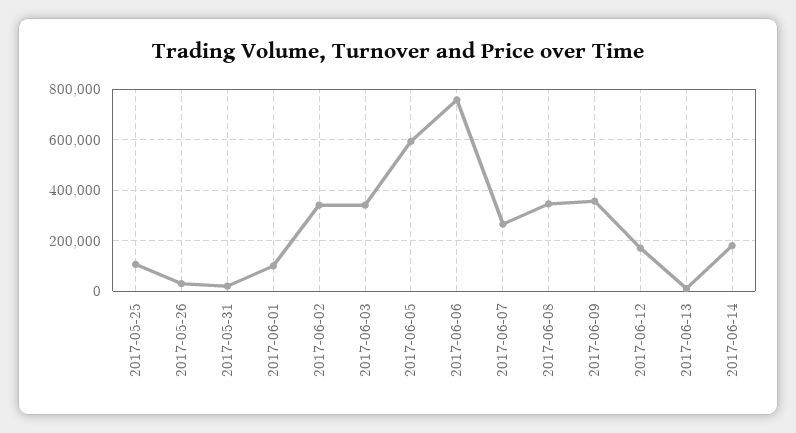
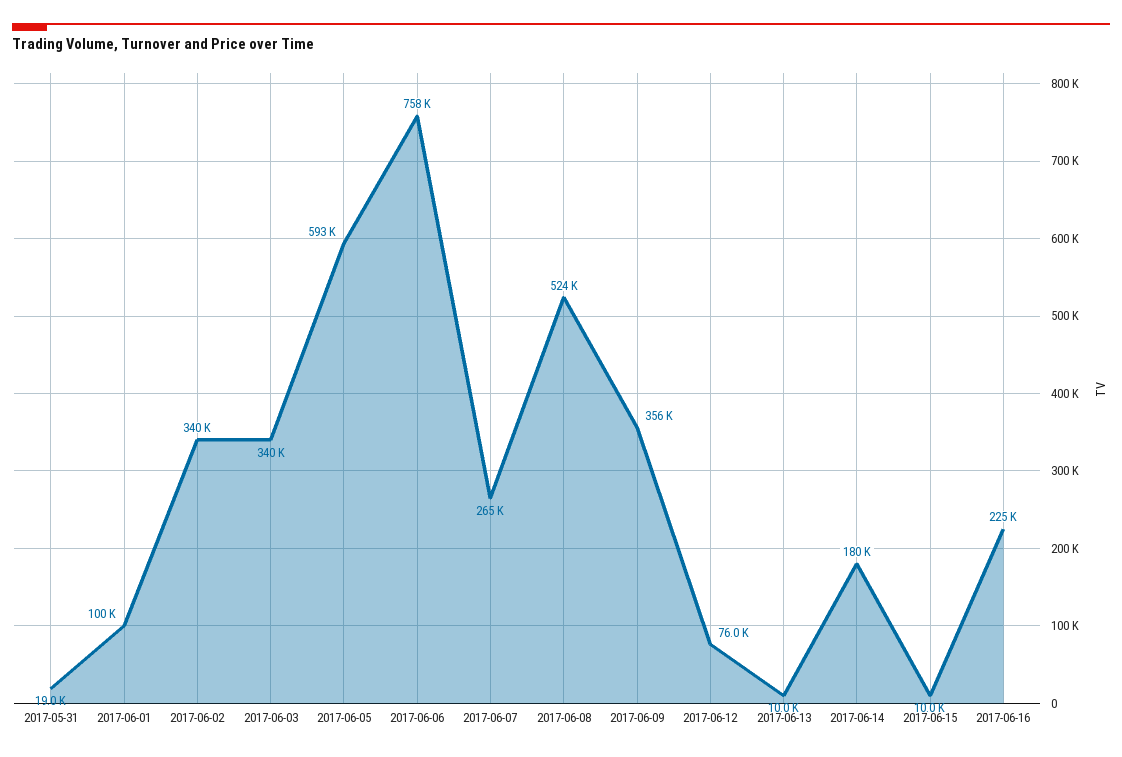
2017-05-25: 100000 -> none
2017-05-26: 25000 -> none
2017-06-08: 350000 -> 524000
2017-06-12: 175000 -> 76000
2017-06-15: none -> 10000
2017-06-16: none -> 225000

